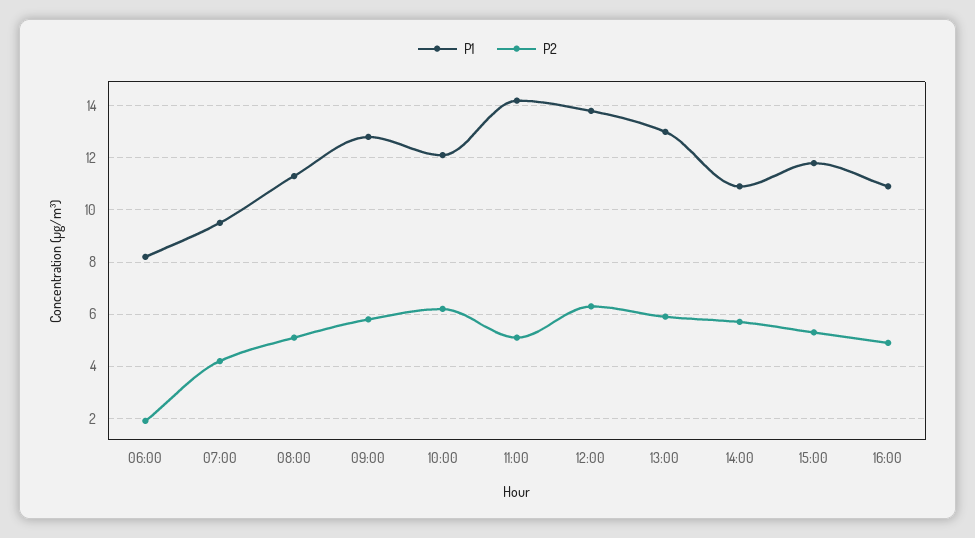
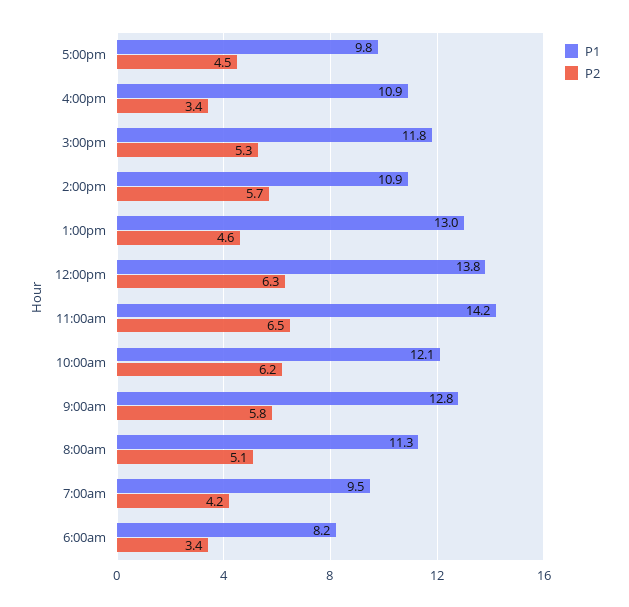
P2, 06:00: 2 -> 3.4
P2, 11:00: 5 -> 6.5
P2, 13:00: 6 -> 4.6
P2, 16:00: 5 -> 3.4
P1, 5:00pm: none -> 9.8
P2, 5:00pm: none -> 4.5

